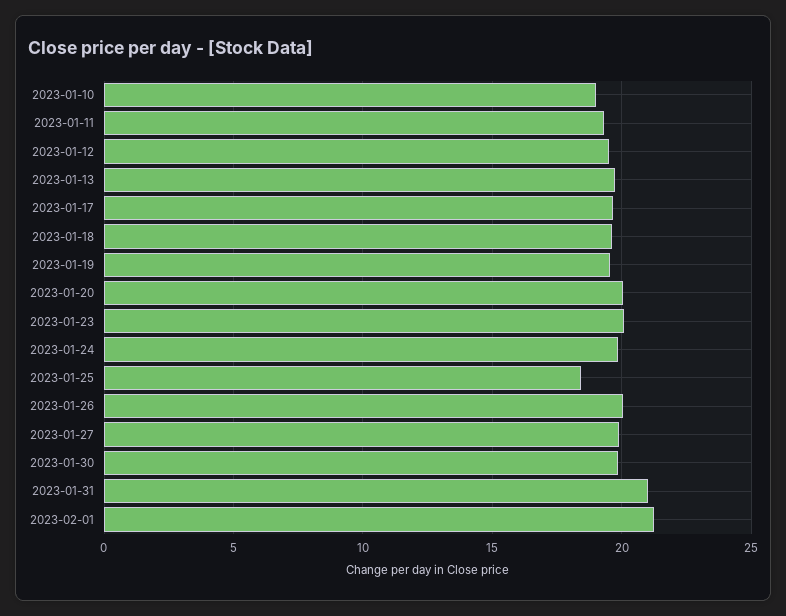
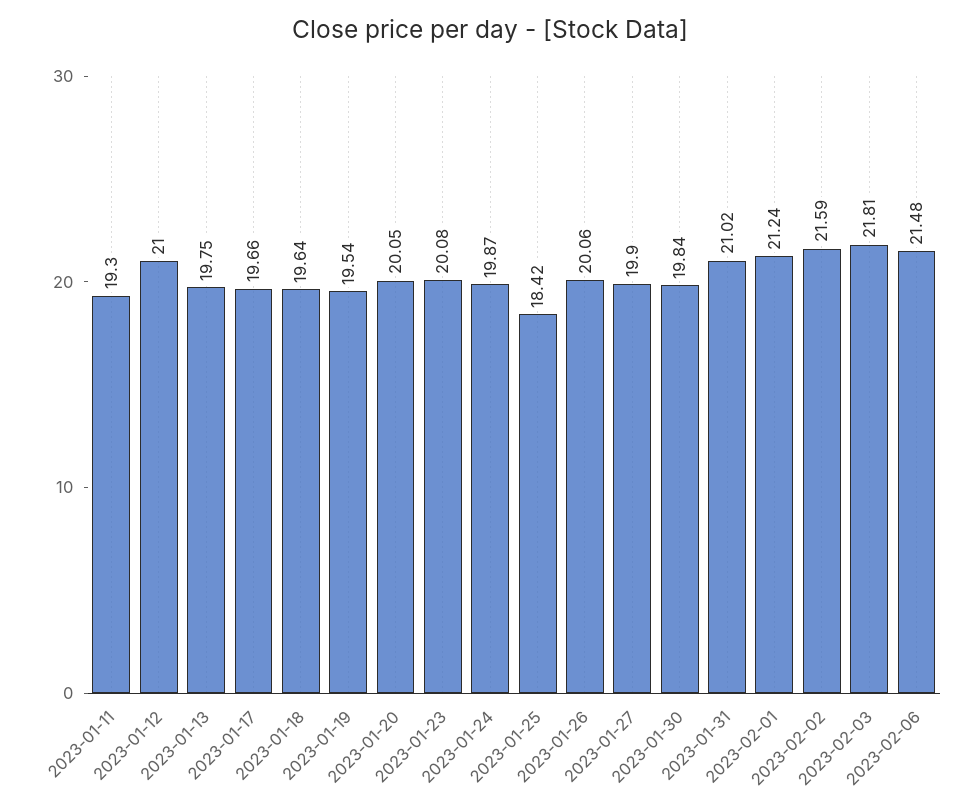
2023-01-10: 19 -> none
2023-01-12: 19.5 -> 21
2023-02-02: none -> 21.59
2023-02-03: none -> 21.81
2023-02-06: none -> 21.48

